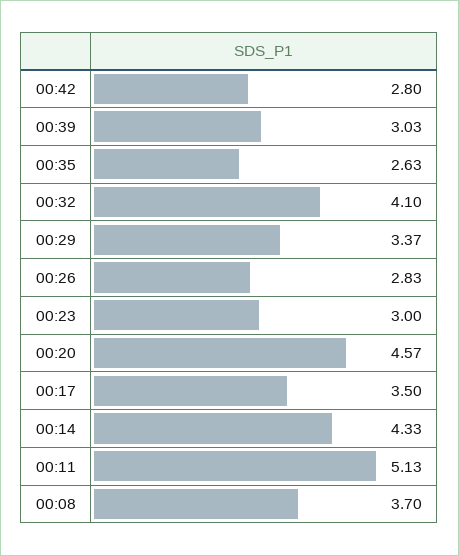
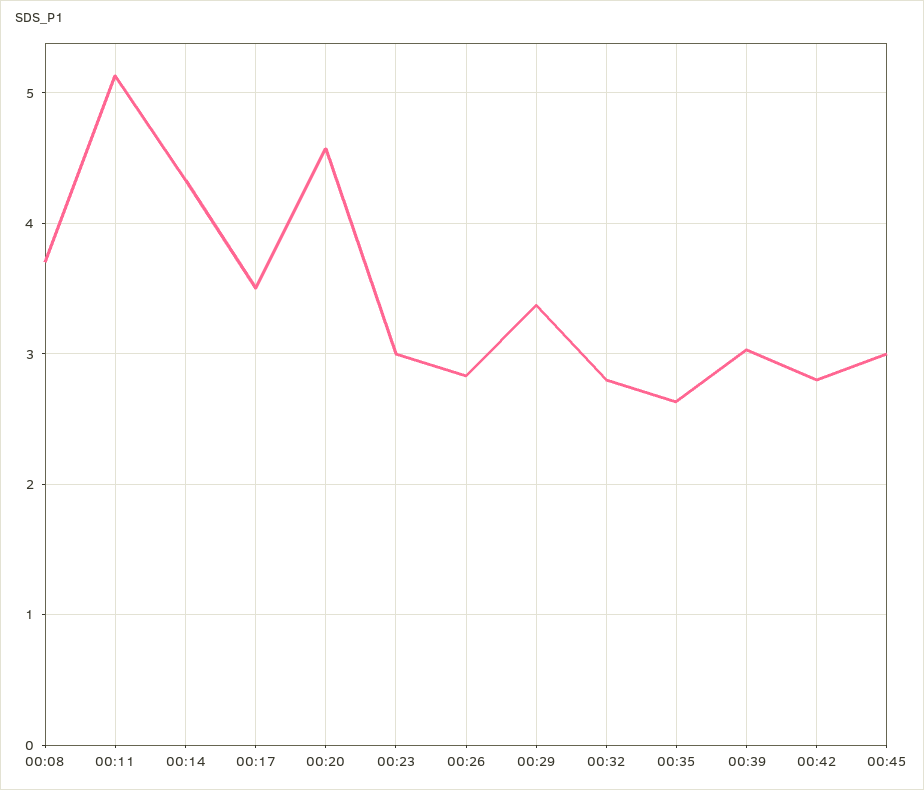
00:32: 4.1 -> 2.8
00:45: none -> 3

